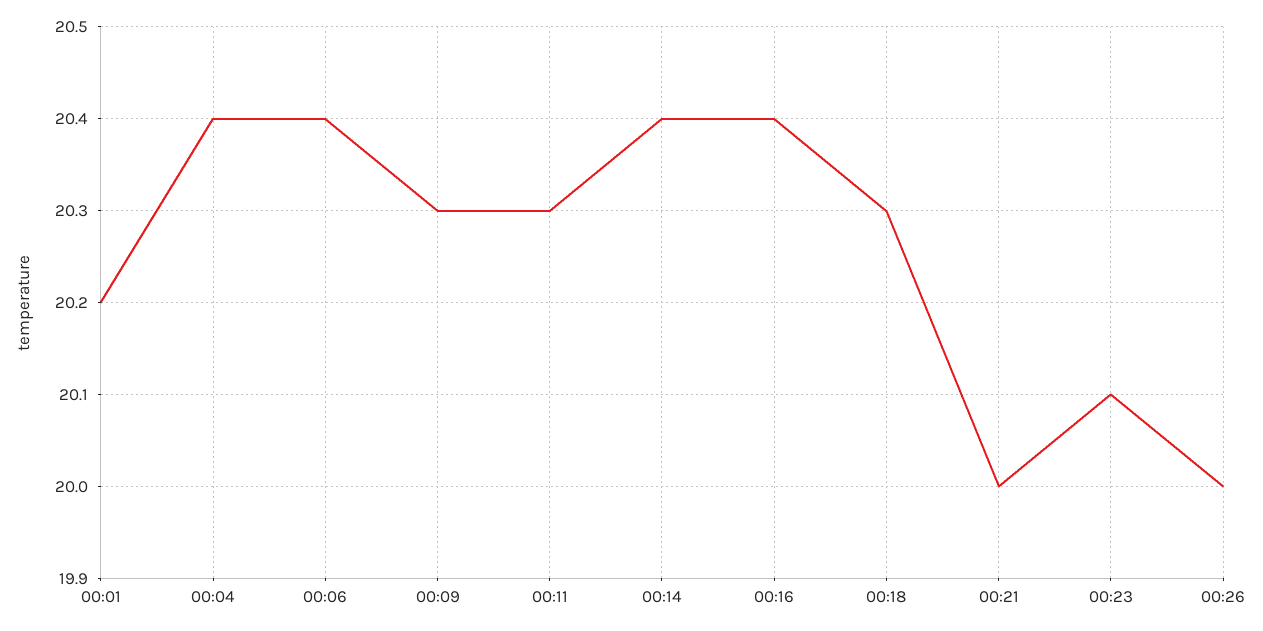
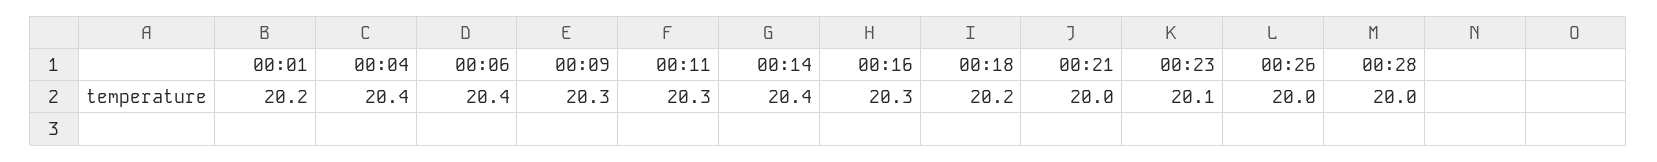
00:16: 20.4 -> 20.3
00:18: 20.3 -> 20.2
00:28: none -> 20

